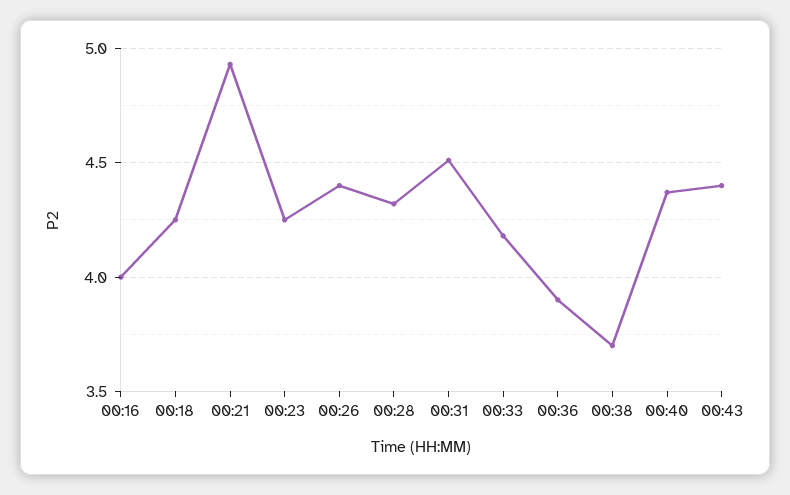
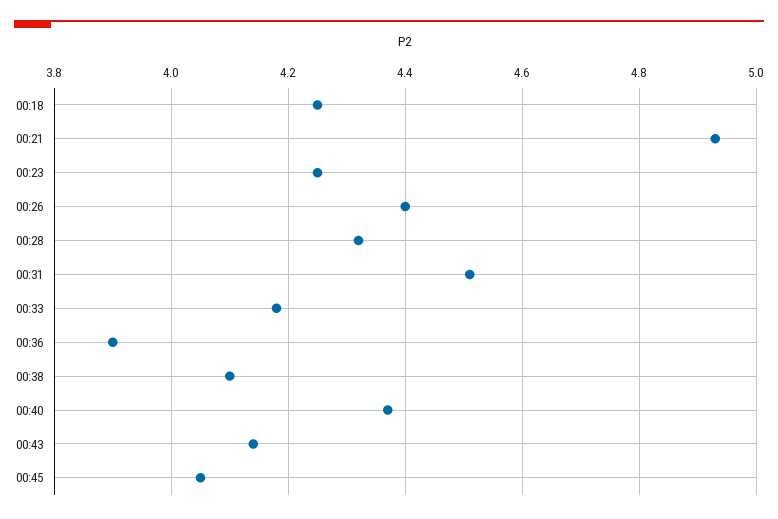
00:16: 4 -> none
00:38: 3.7 -> 4.1
00:43: 4.4 -> 4.15
00:45: none -> 4.05

